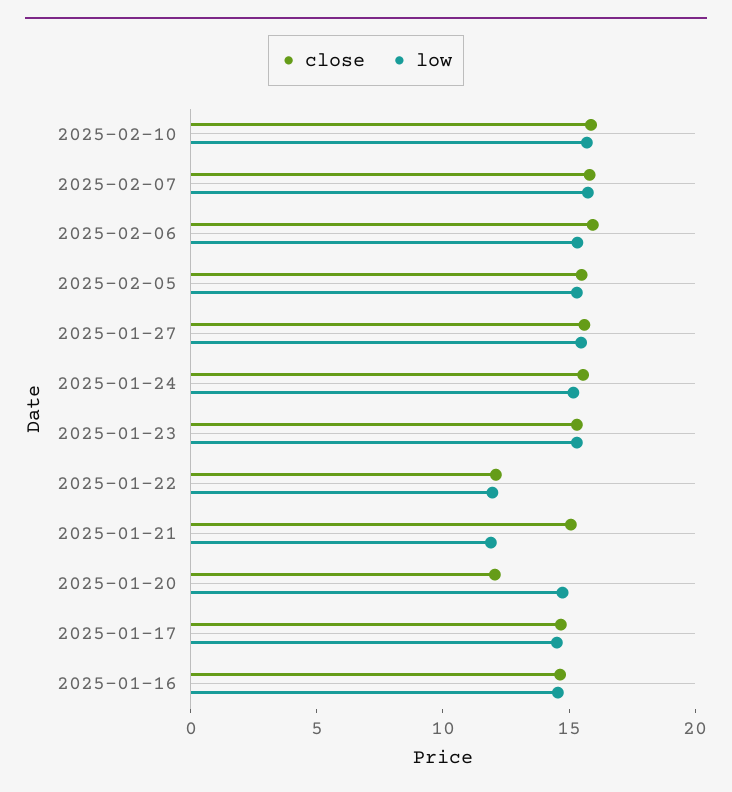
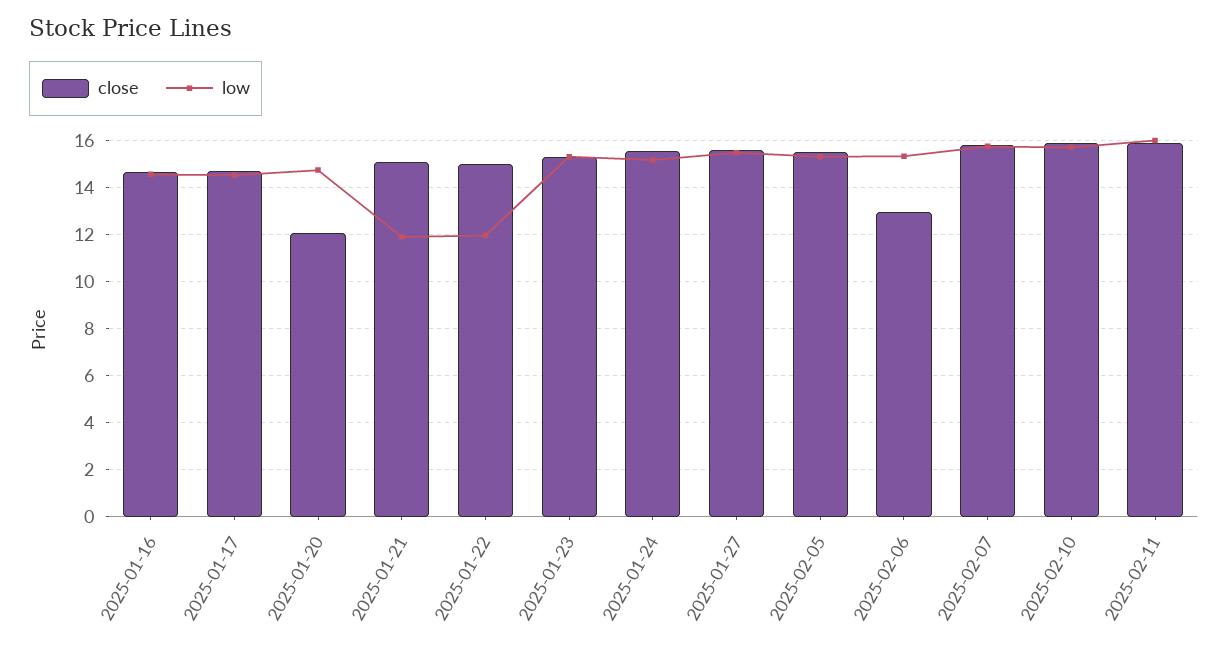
close, 2025-02-06: 16 -> 13
close, 2025-01-22: 12 -> 15
close, 2025-02-11: none -> 16
low, 2025-02-11: none -> 16

